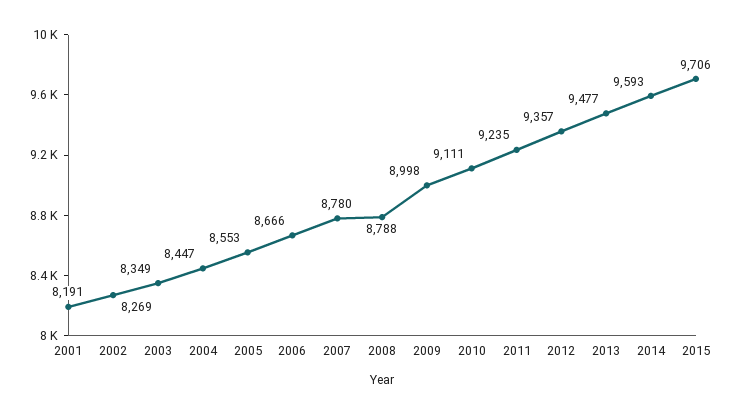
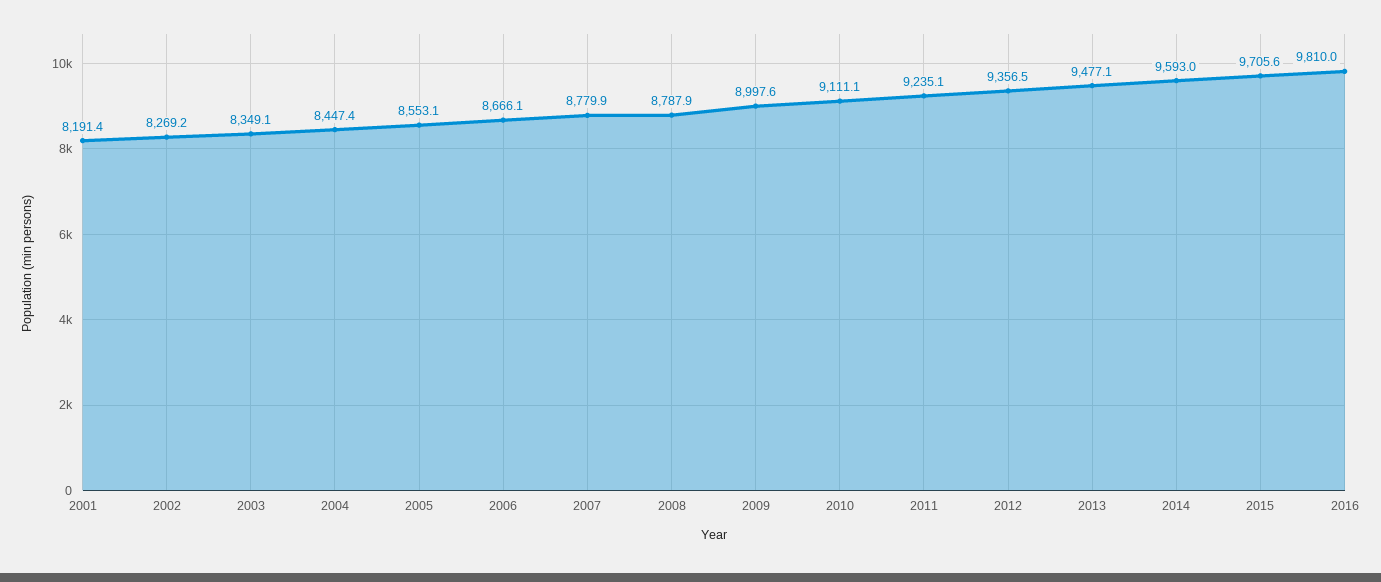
2016: none -> 9810

